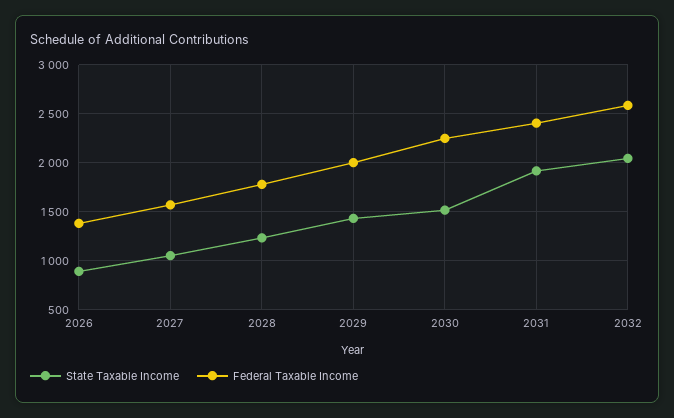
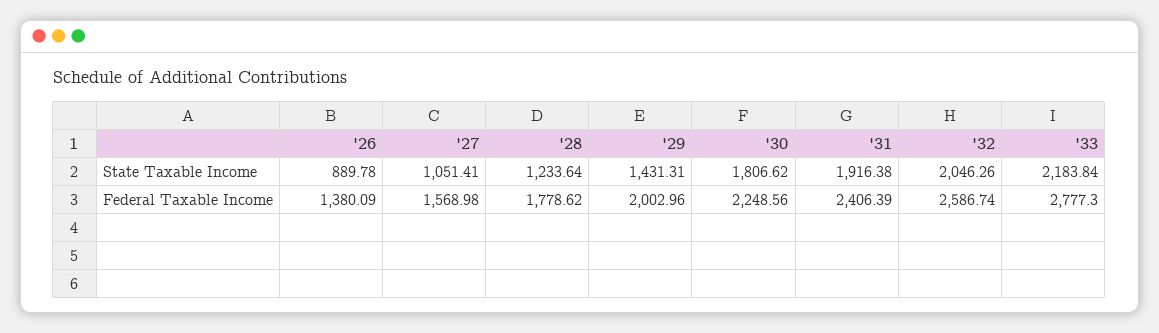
State Taxable Income, 2030: 1500 -> 1806.62
State Taxable Income, '33: none -> 2183.84
Federal Taxable Income, '33: none -> 2777.3

